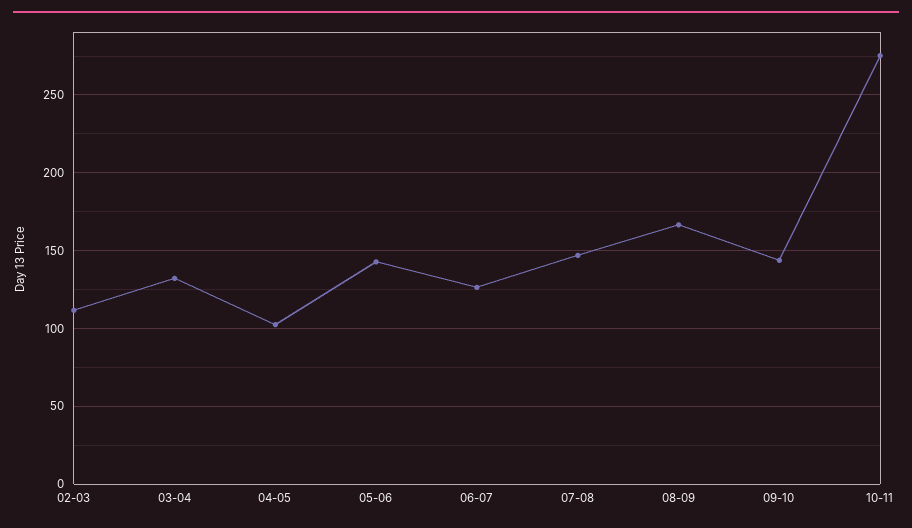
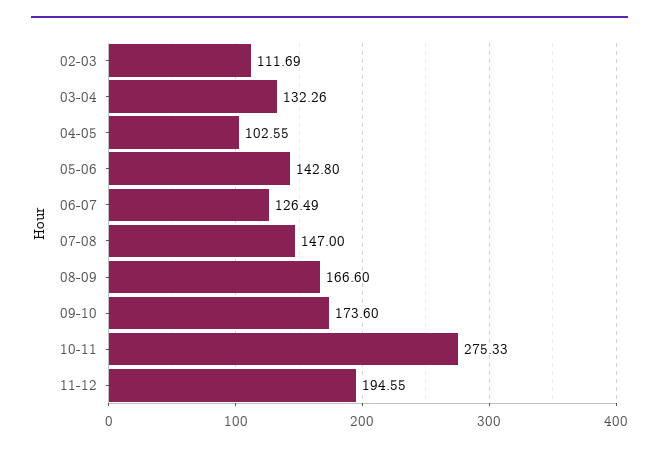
09-10: 145 -> 173.6
11-12: none -> 194.55

